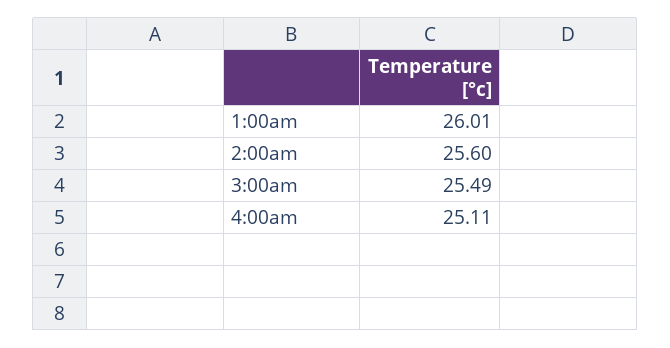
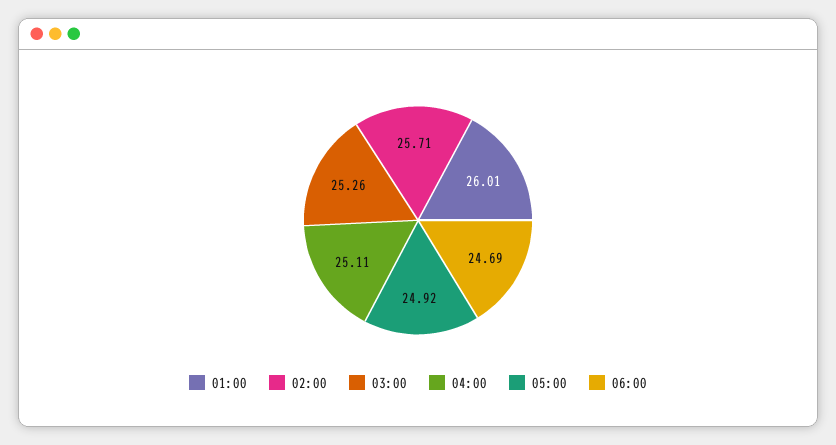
2:00am: 25.6 -> 25.71
3:00am: 25.49 -> 25.26
05:00: none -> 24.92
06:00: none -> 24.69

